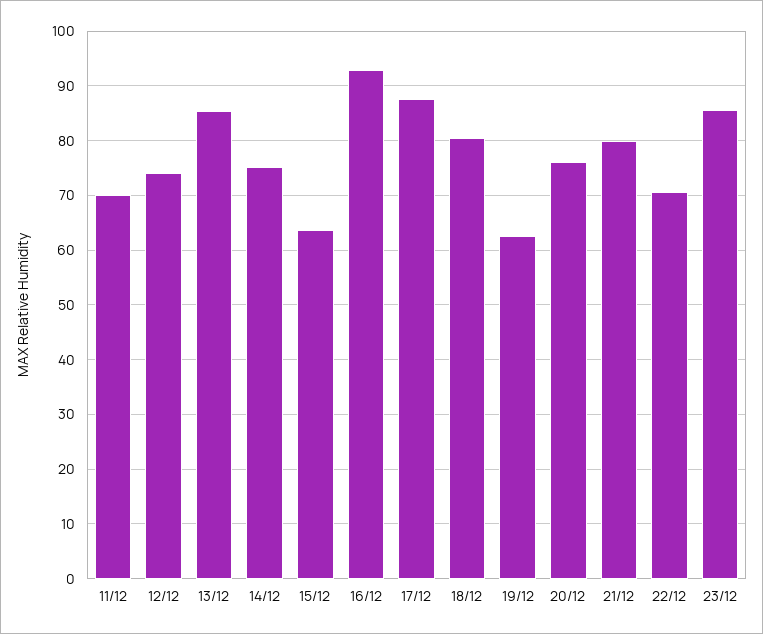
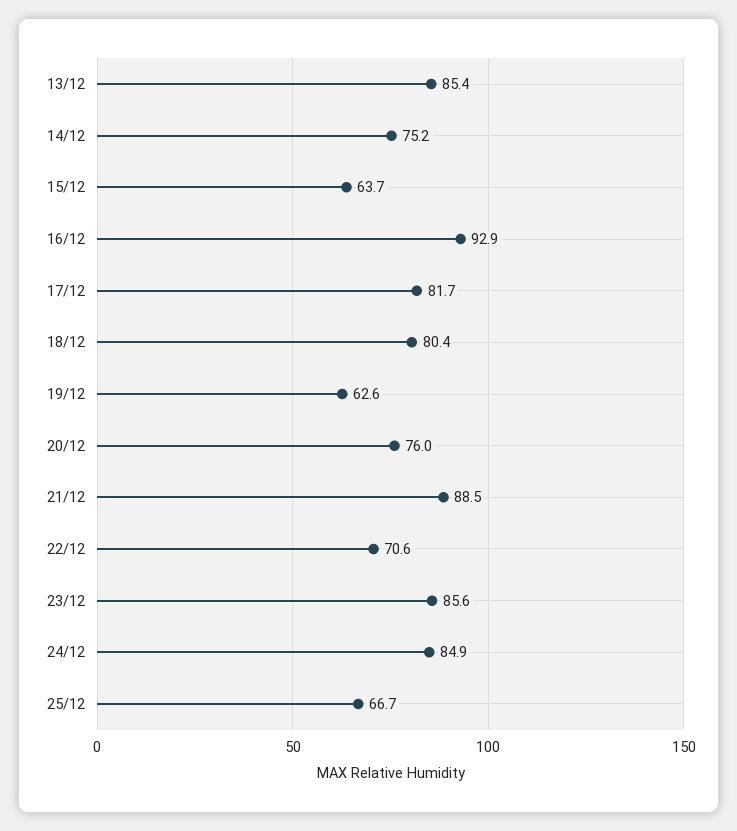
11/12: 70 -> none
12/12: 74 -> none
17/12: 88 -> 81.7
21/12: 80 -> 88.5
24/12: none -> 84.9
25/12: none -> 66.7

